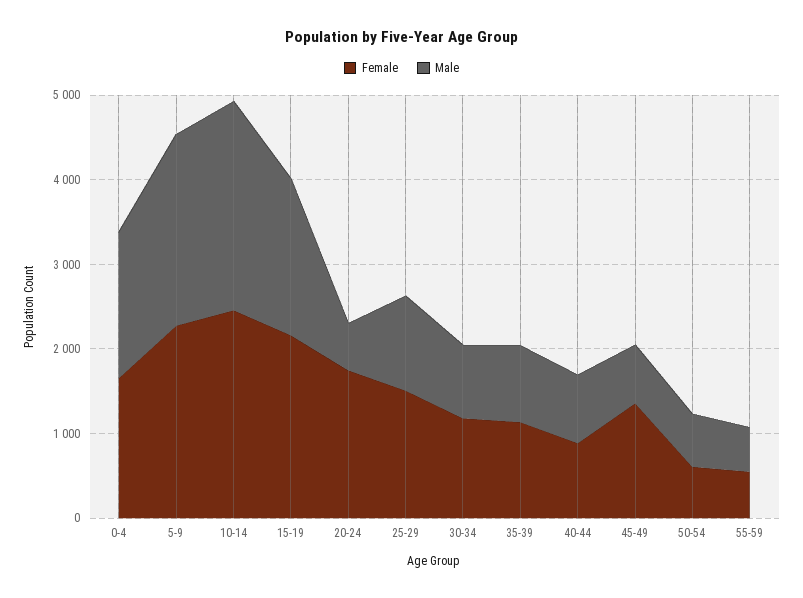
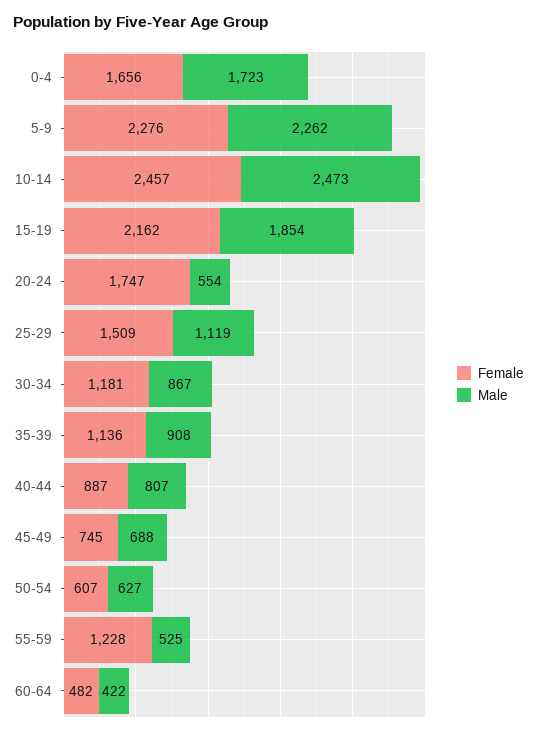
Female, 45-49: 1400 -> 745
Female, 55-59: 600 -> 1228
Female, 60-64: none -> 482
Male, 60-64: none -> 422

